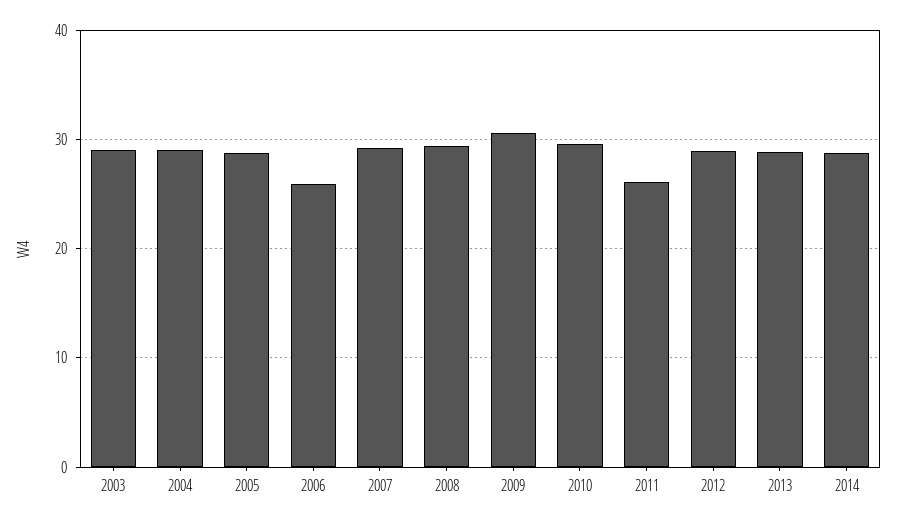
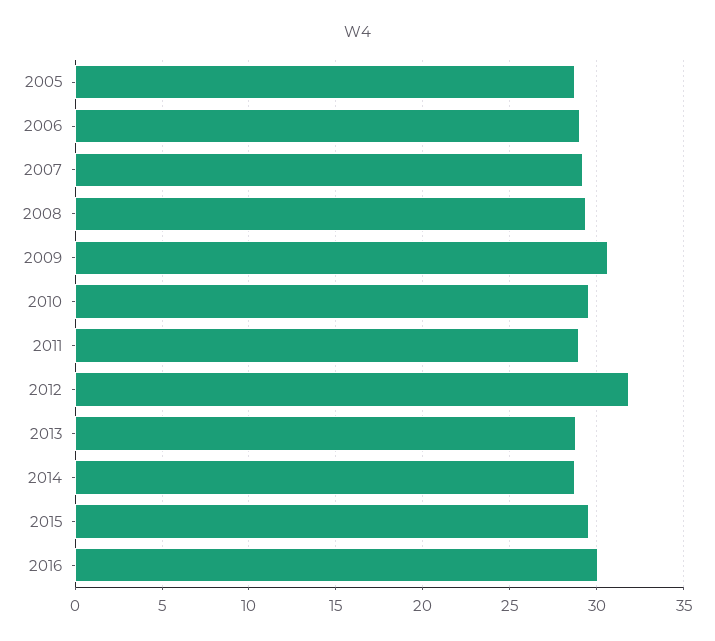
2003: 29 -> none
2004: 29 -> none
2006: 26 -> 29
2011: 26 -> 29
2012: 29 -> 32
2015: none -> 29.5
2016: none -> 30

